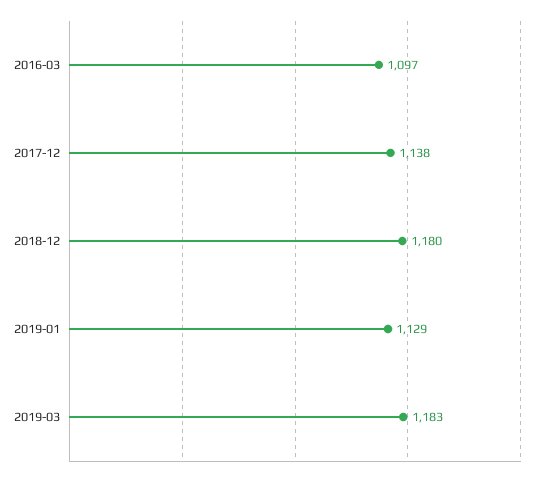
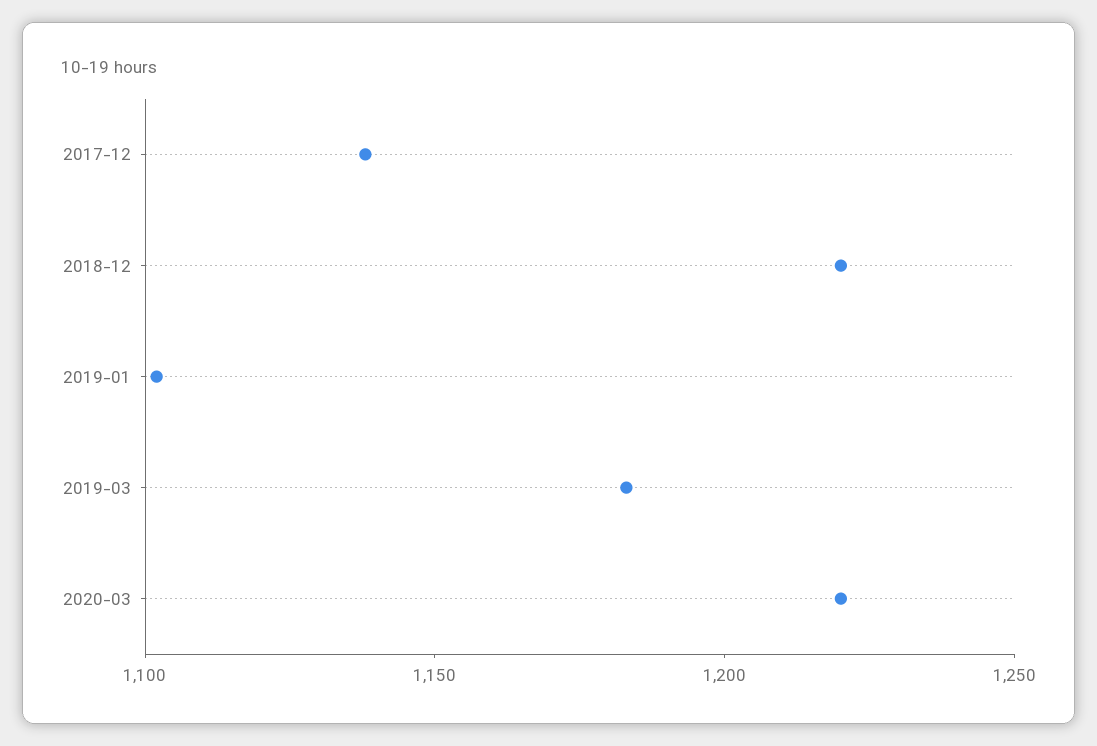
2016-03: 1097 -> none
2018-12: 1180 -> 1220
2019-01: 1129 -> 1100
2020-03: none -> 1220

